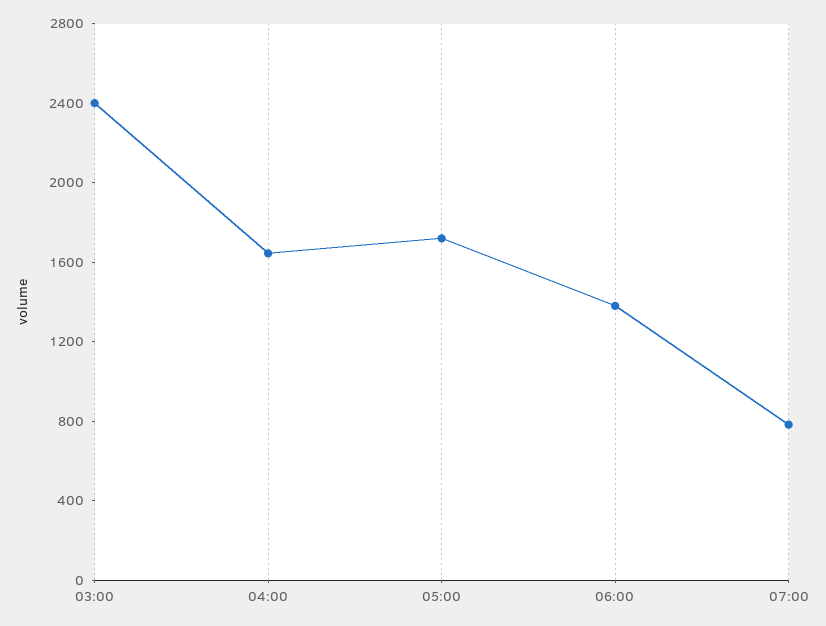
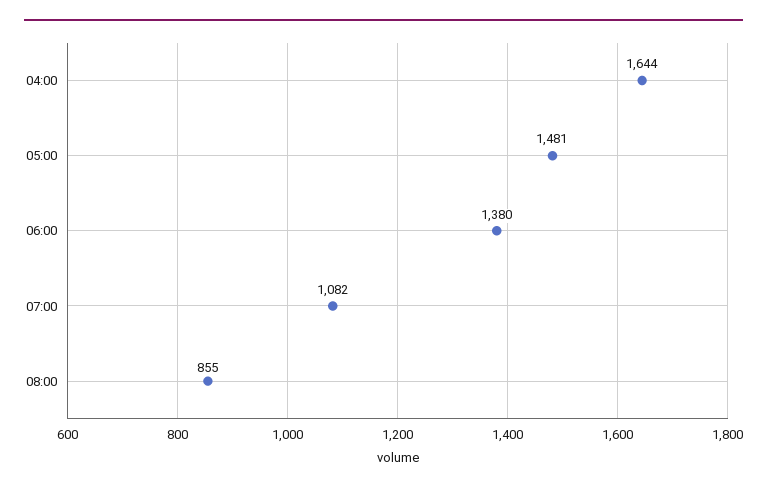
03:00: 2400 -> none
05:00: 1700 -> 1481
07:00: 800 -> 1082
08:00: none -> 855

